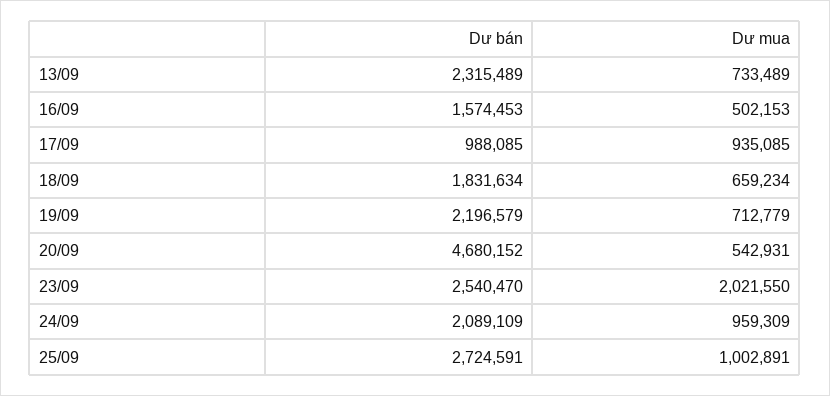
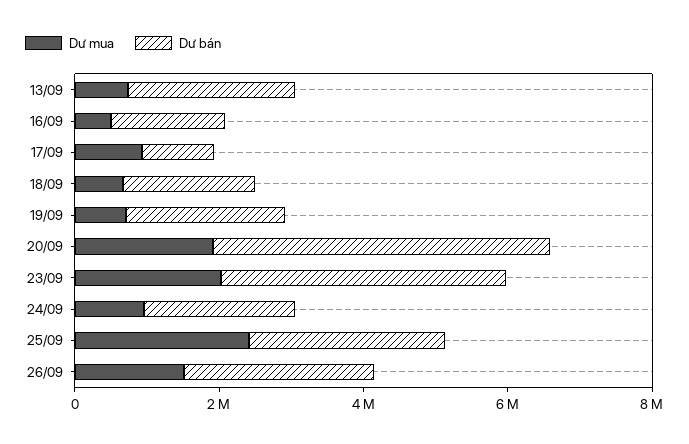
Dư mua, 20/09: 542931 -> 2000000
Dư bán, 23/09: 2540470 -> 4000000
Dư mua, 25/09: 1002891 -> 2500000
Dư mua, 26/09: none -> 1500000
Dư bán, 26/09: none -> 2500000

